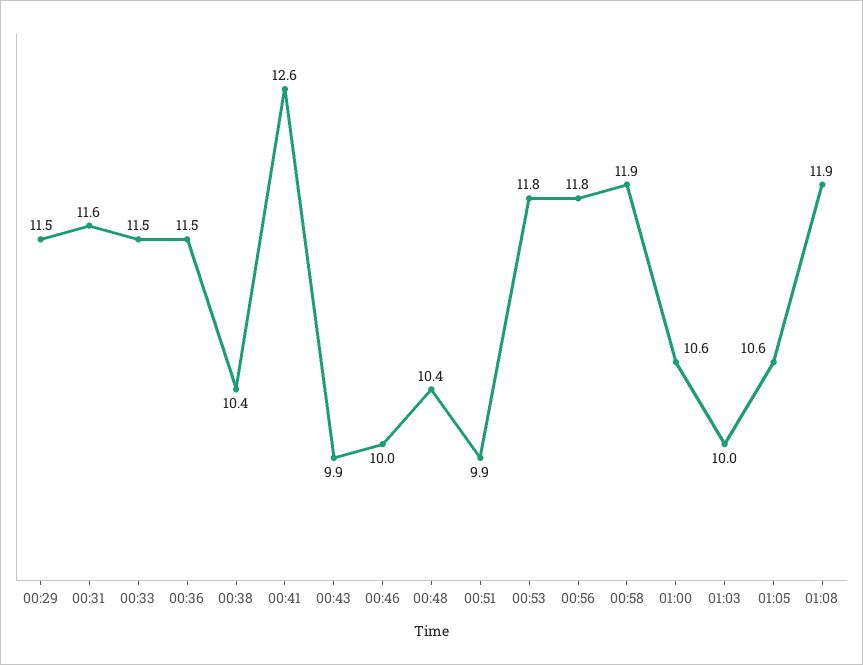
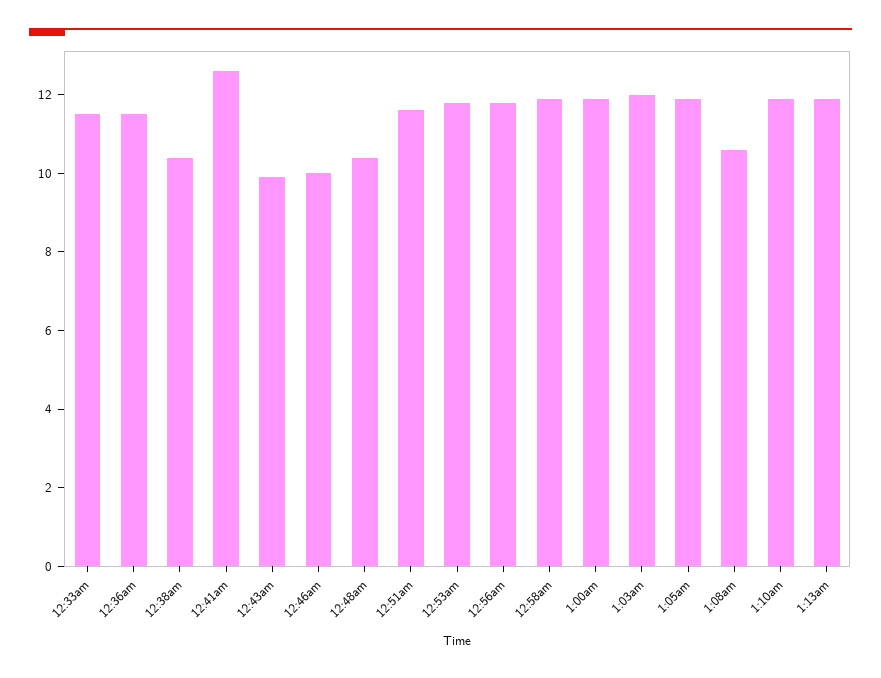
00:29: 11.5 -> none
00:31: 11.6 -> none
00:51: 9.9 -> 11.5
01:00: 10.6 -> 12
01:03: 10 -> 12
01:05: 10.6 -> 12
01:08: 11.9 -> 10.5
1:10am: none -> 12
1:13am: none -> 12

